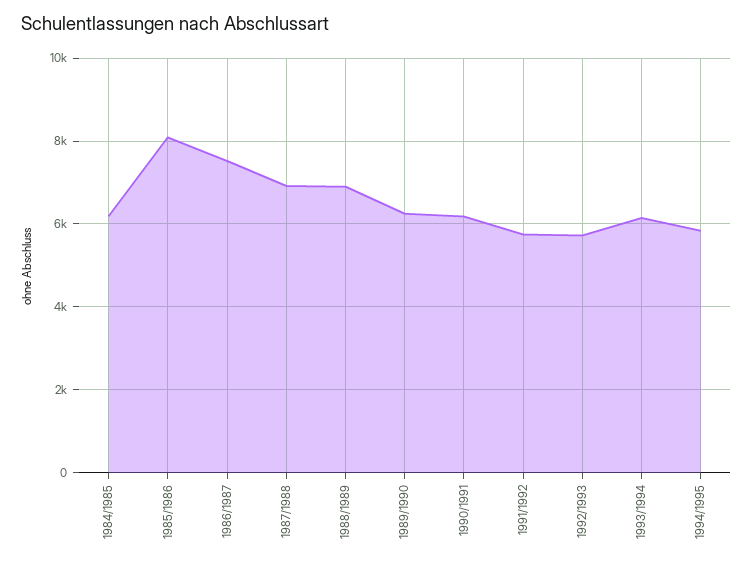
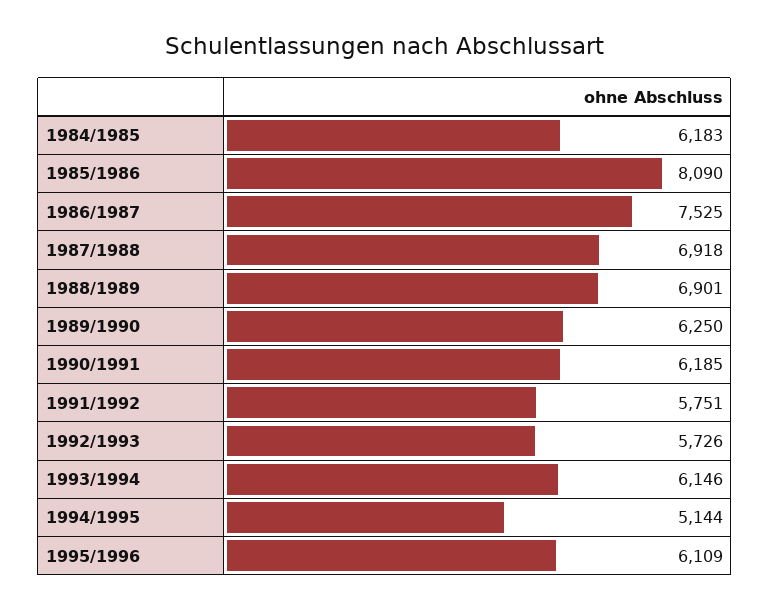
1994/1995: 5800 -> 5144
1995/1996: none -> 6109

